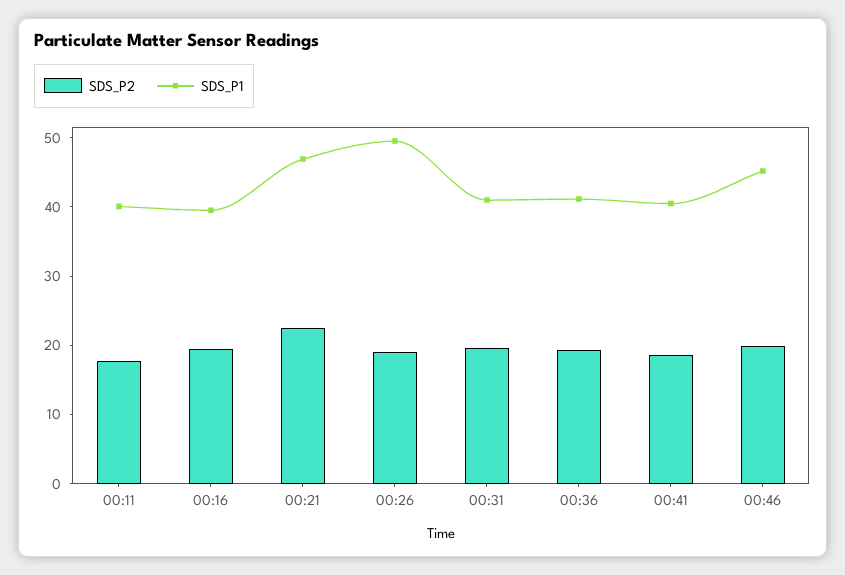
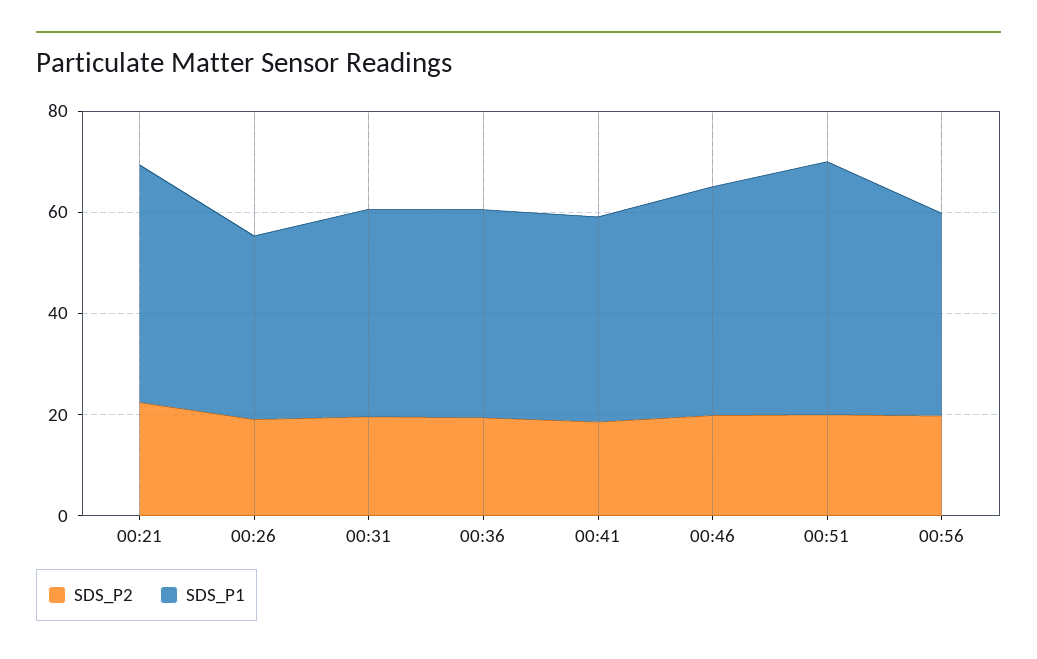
SDS_P2, 00:11: 18 -> none
SDS_P1, 00:11: 40 -> none
SDS_P2, 00:16: 20 -> none
SDS_P1, 00:16: 40 -> none
SDS_P1, 00:26: 50 -> 35
SDS_P2, 00:51: none -> 20
SDS_P1, 00:51: none -> 50
SDS_P2, 00:56: none -> 20
SDS_P1, 00:56: none -> 40

